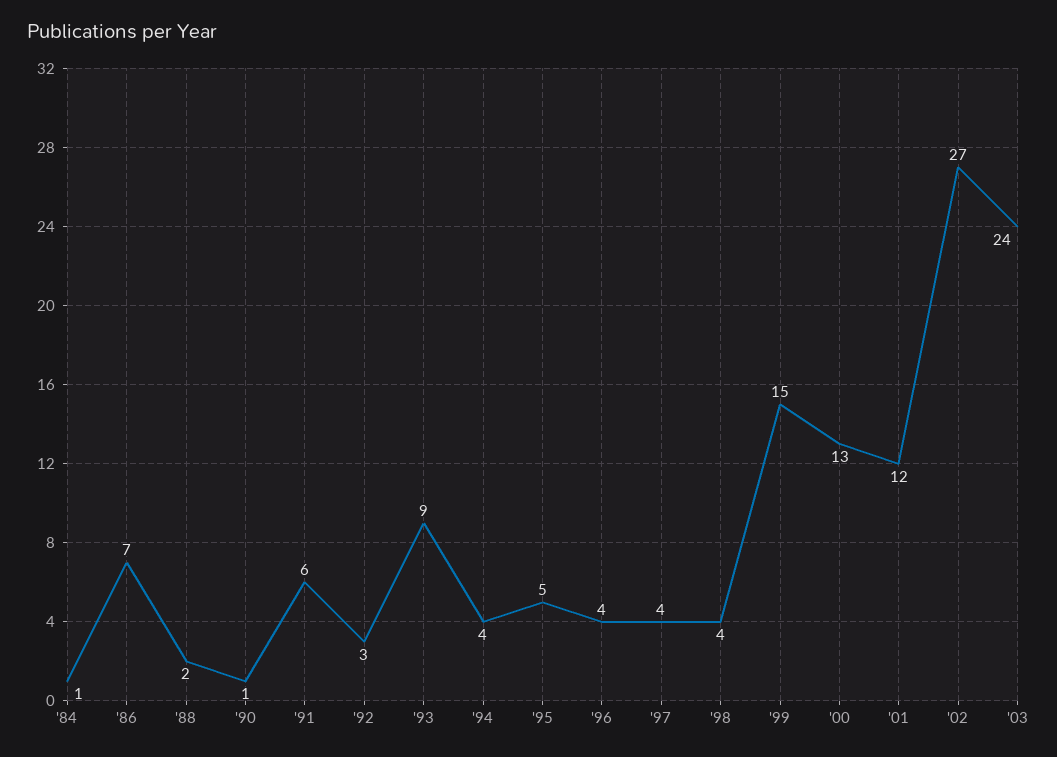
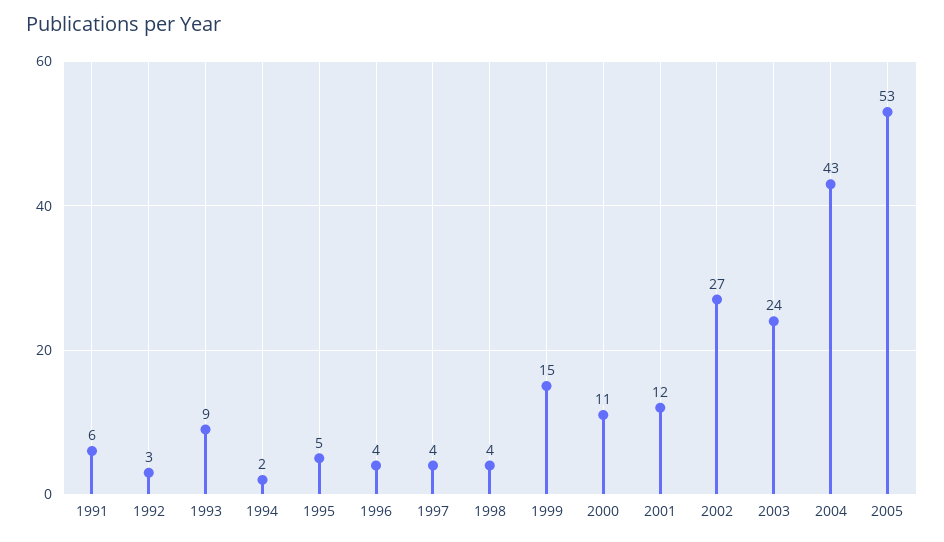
'84: 1 -> none
'86: 7 -> none
'88: 2 -> none
'90: 1 -> none
'94: 4 -> 2
'00: 13 -> 11
2004: none -> 43
2005: none -> 53

